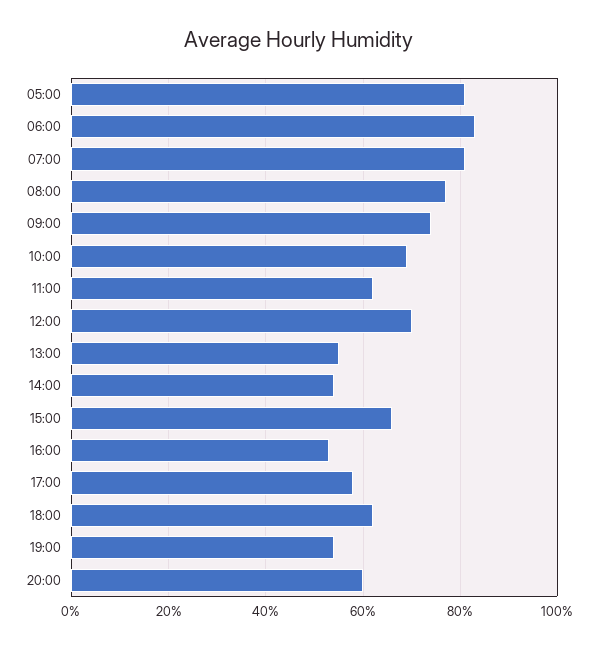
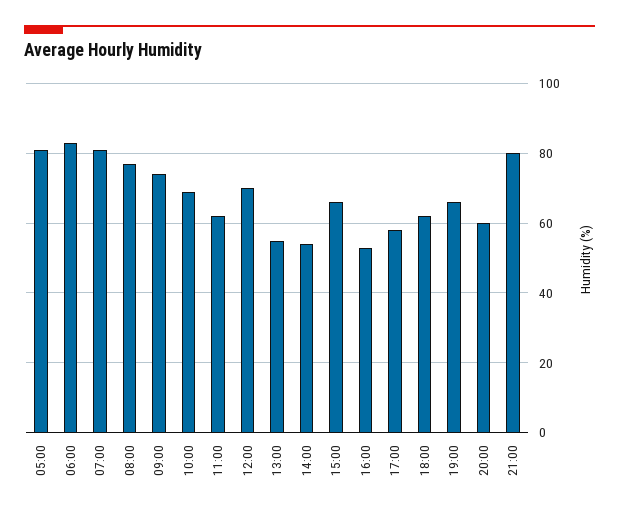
19:00: 55 -> 65
21:00: none -> 80

